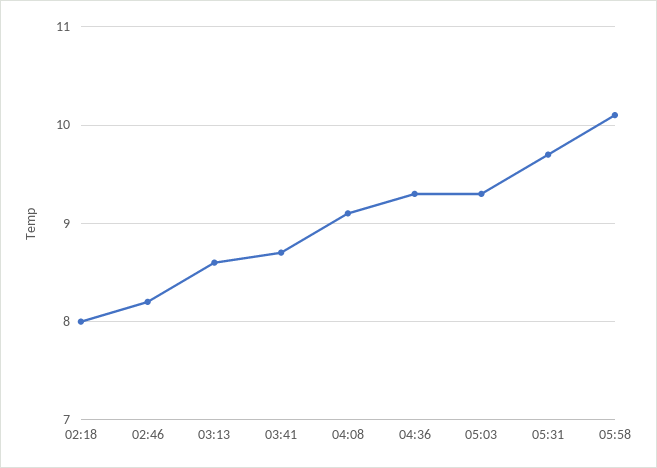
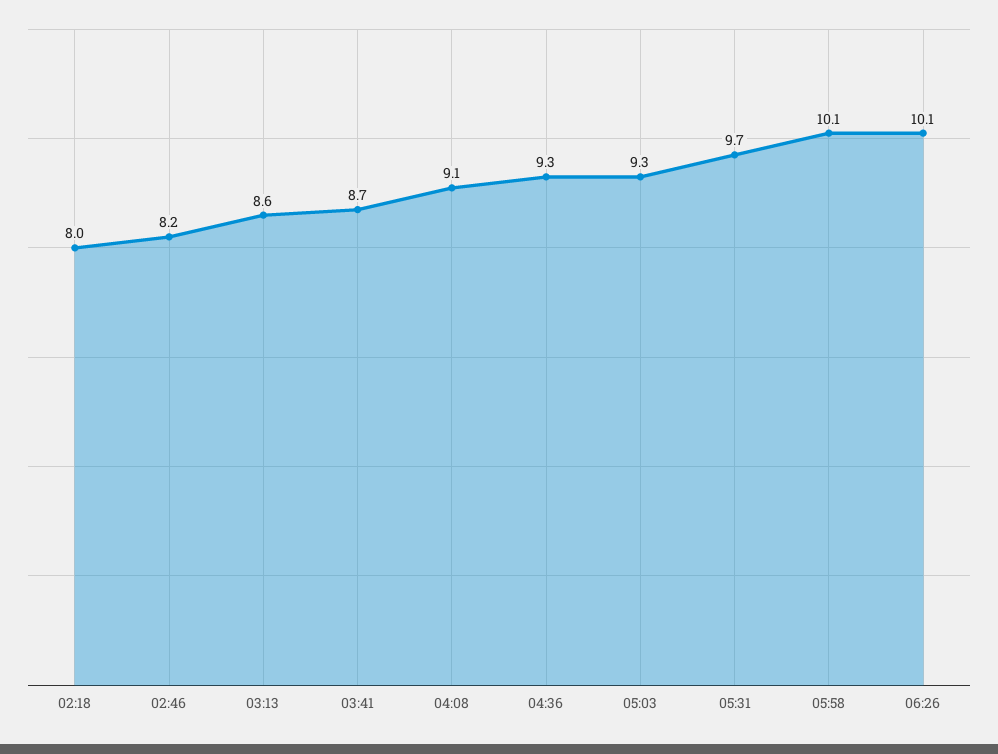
06:26: none -> 10.1

